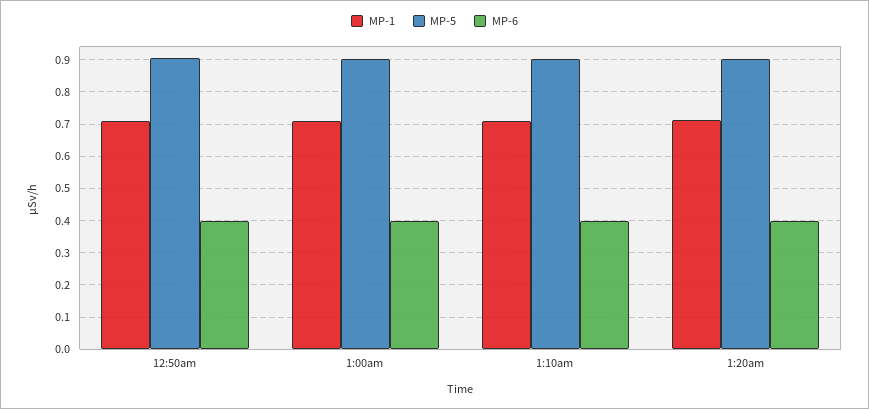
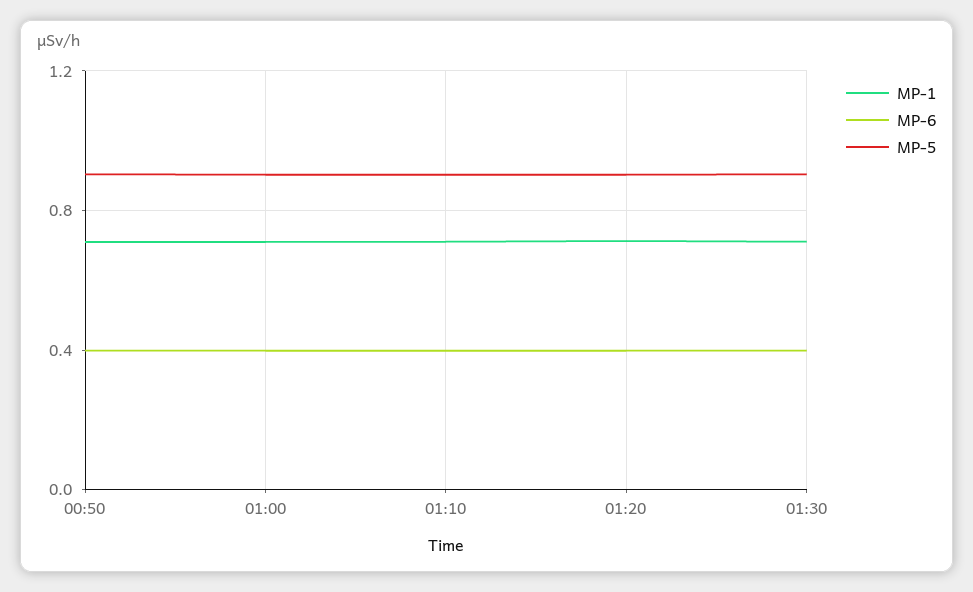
MP-1, 01:30: none -> 0.7
MP-6, 01:30: none -> 0.4
MP-5, 01:30: none -> 0.9

